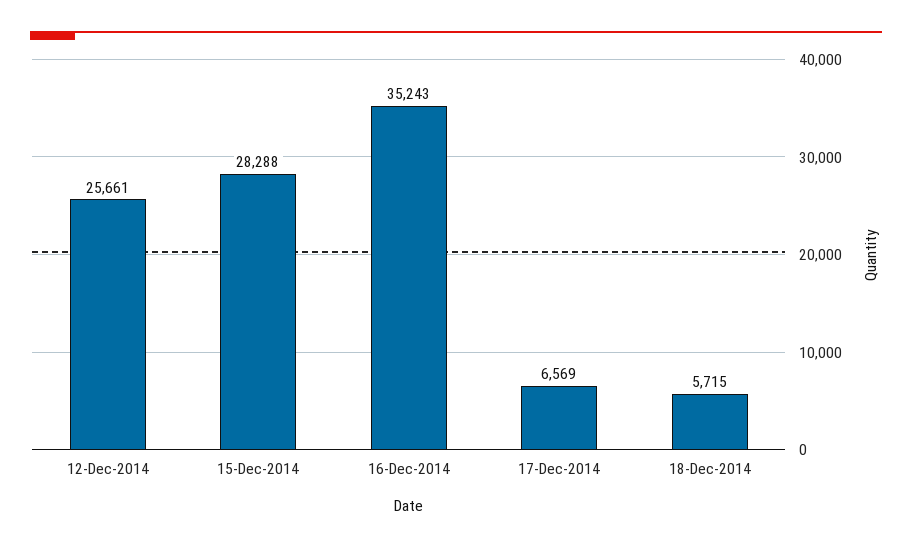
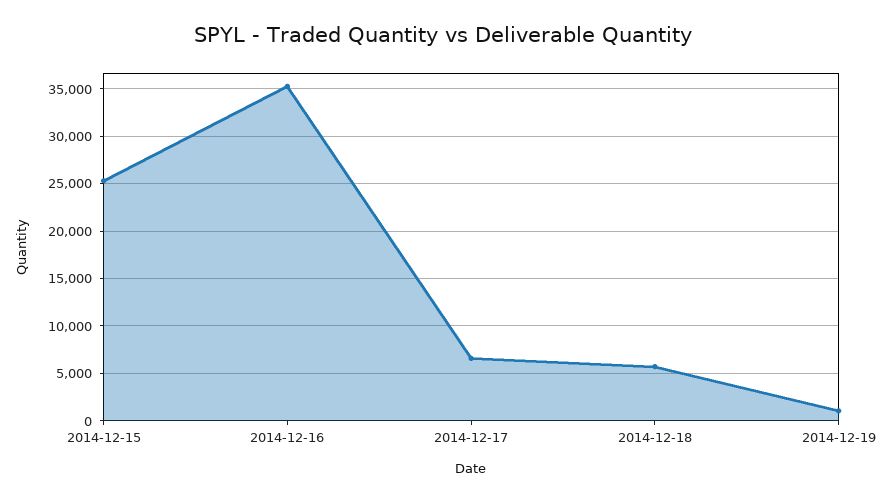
12-Dec-2014: 25661 -> none
15-Dec-2014: 28288 -> 25000
2014-12-19: none -> 1000

